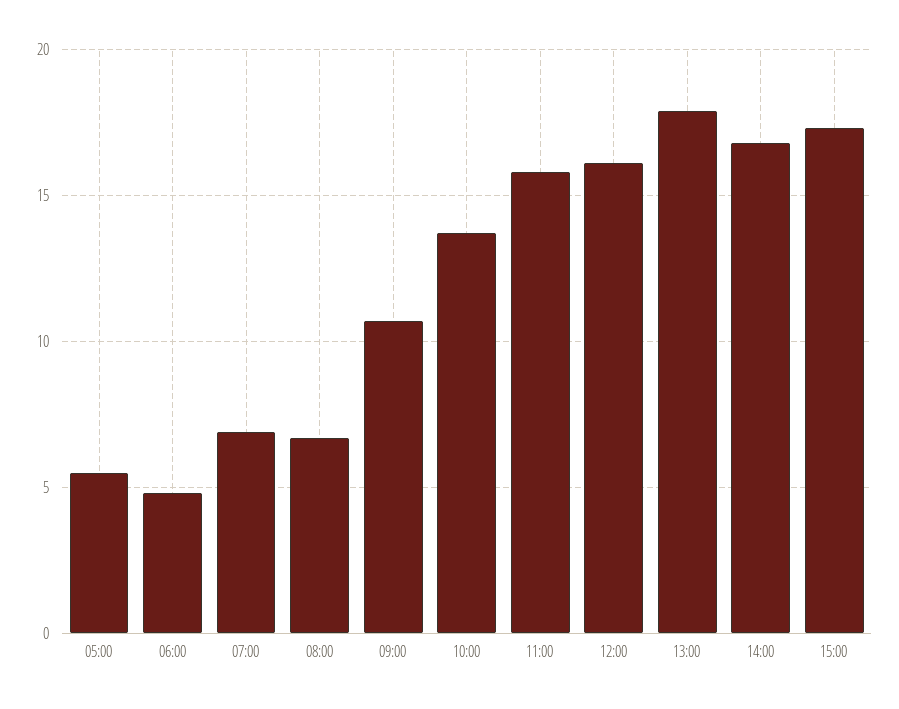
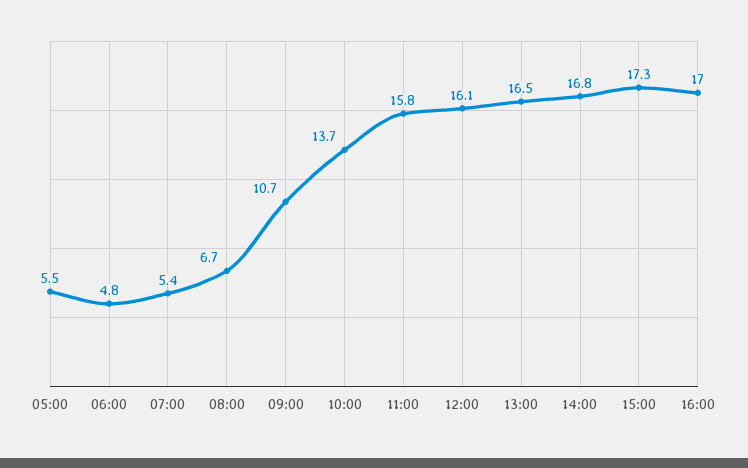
07:00: 7 -> 5.4
13:00: 18 -> 16.5
16:00: none -> 17

